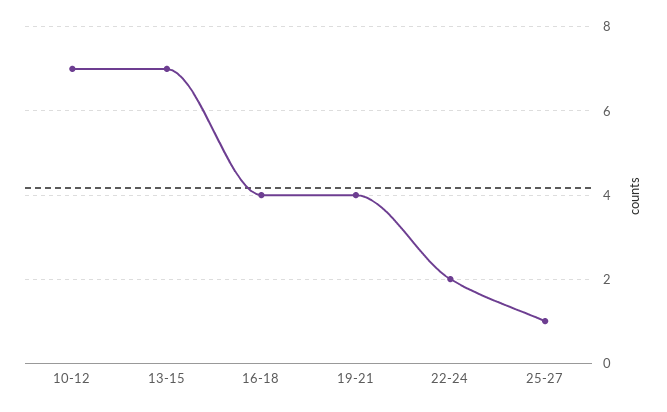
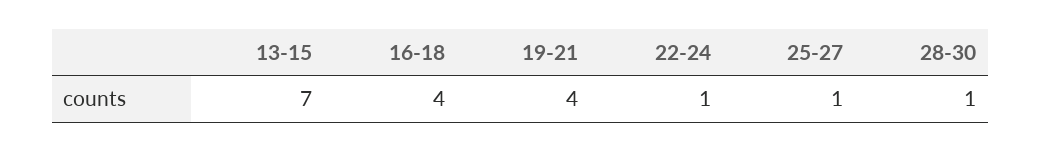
10-12: 7 -> none
22-24: 2 -> 1
28-30: none -> 1

